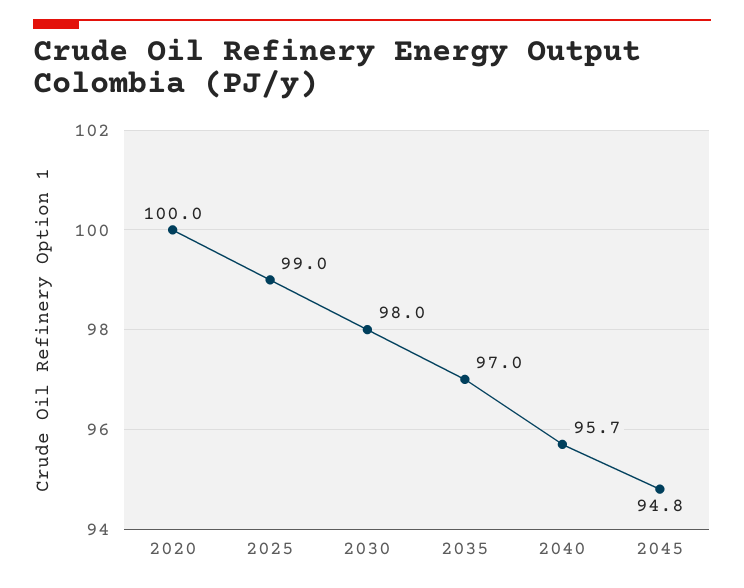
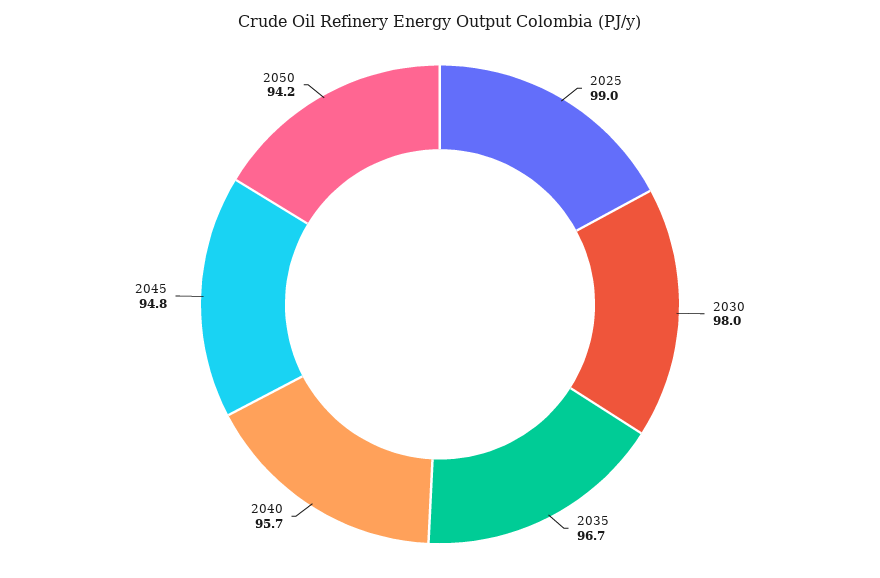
2020: 100 -> none
2035: 97 -> 96.7
2050: none -> 94.2

